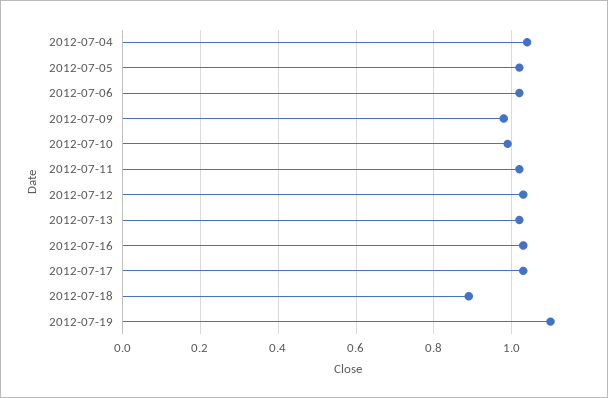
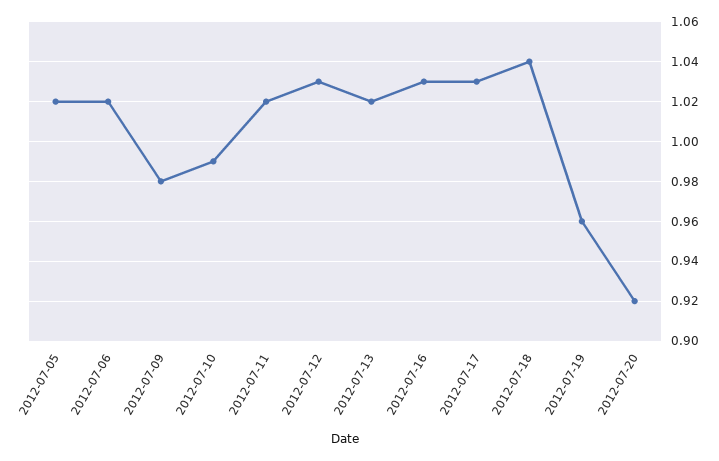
2012-07-04: 1.05 -> none
2012-07-18: 0.9 -> 1.04
2012-07-19: 1.1 -> 0.96
2012-07-20: none -> 0.92

